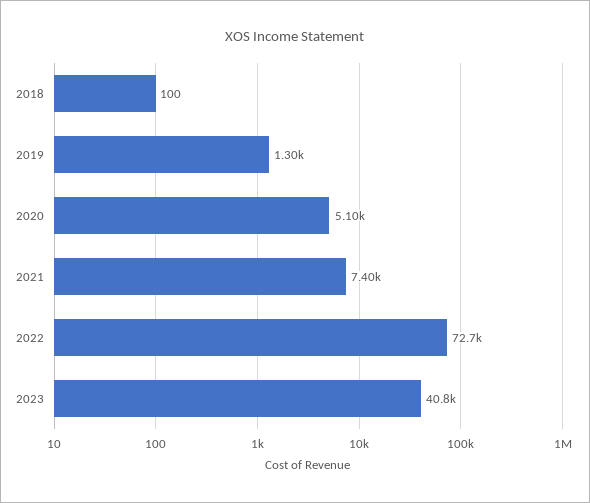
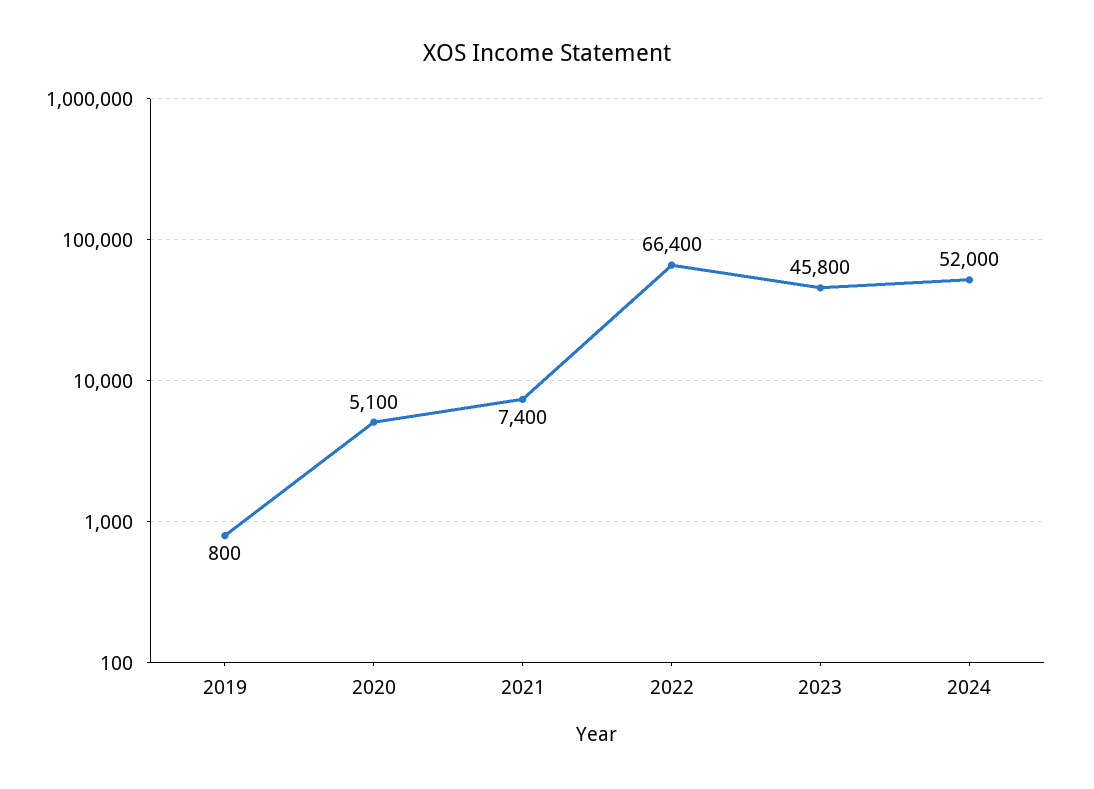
2018: 100 -> none
2019: 1300 -> 800
2022: 72700 -> 66400
2023: 40800 -> 45800
2024: none -> 52000

